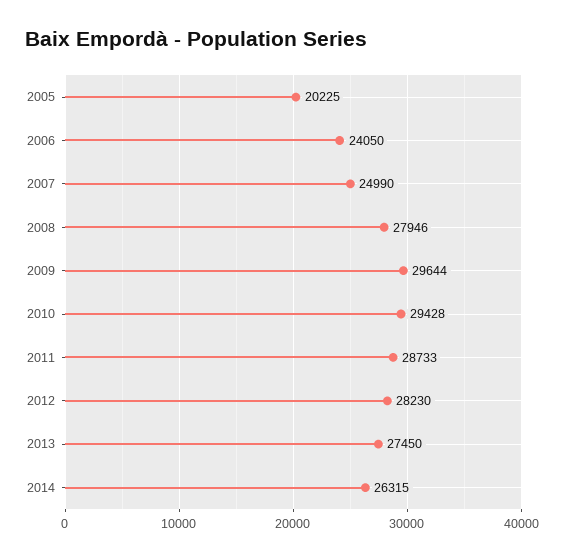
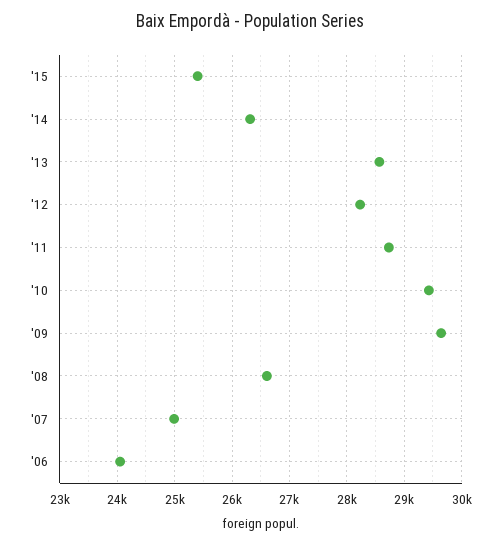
2005: 20225 -> none
2008: 27946 -> 26600
2013: 27450 -> 28600
'15: none -> 25400

